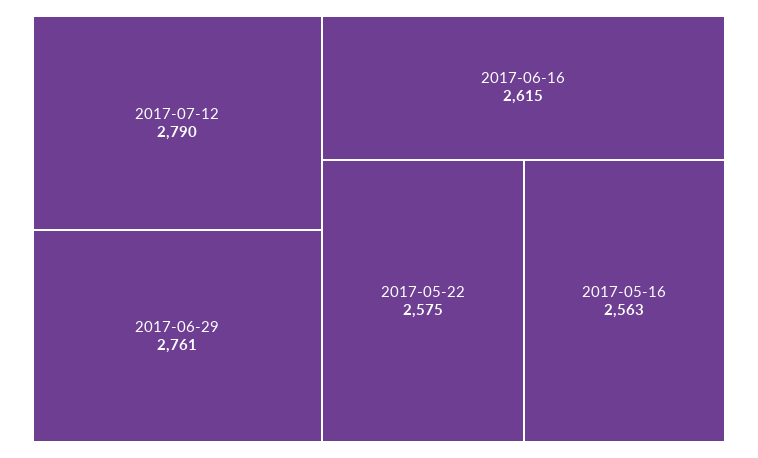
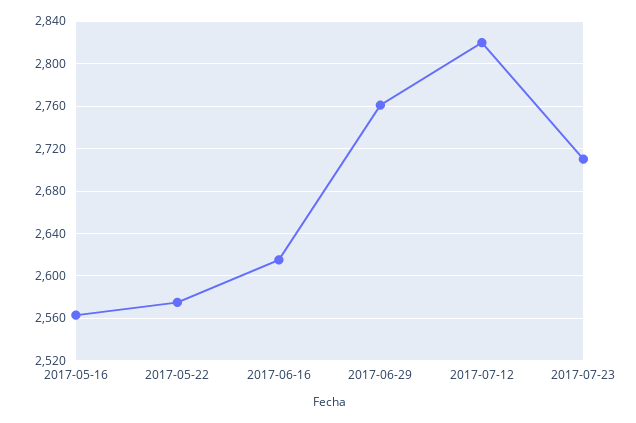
2017-07-12: 2790 -> 2820
2017-07-23: none -> 2710

